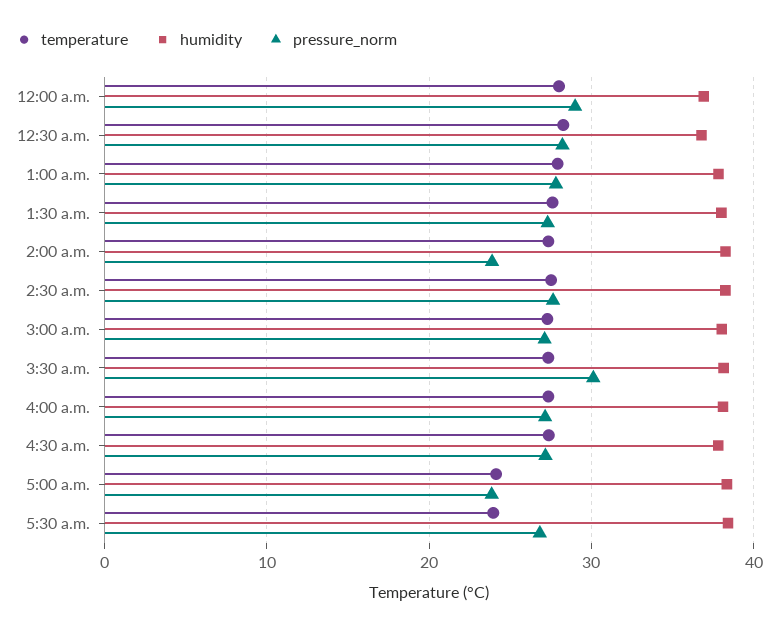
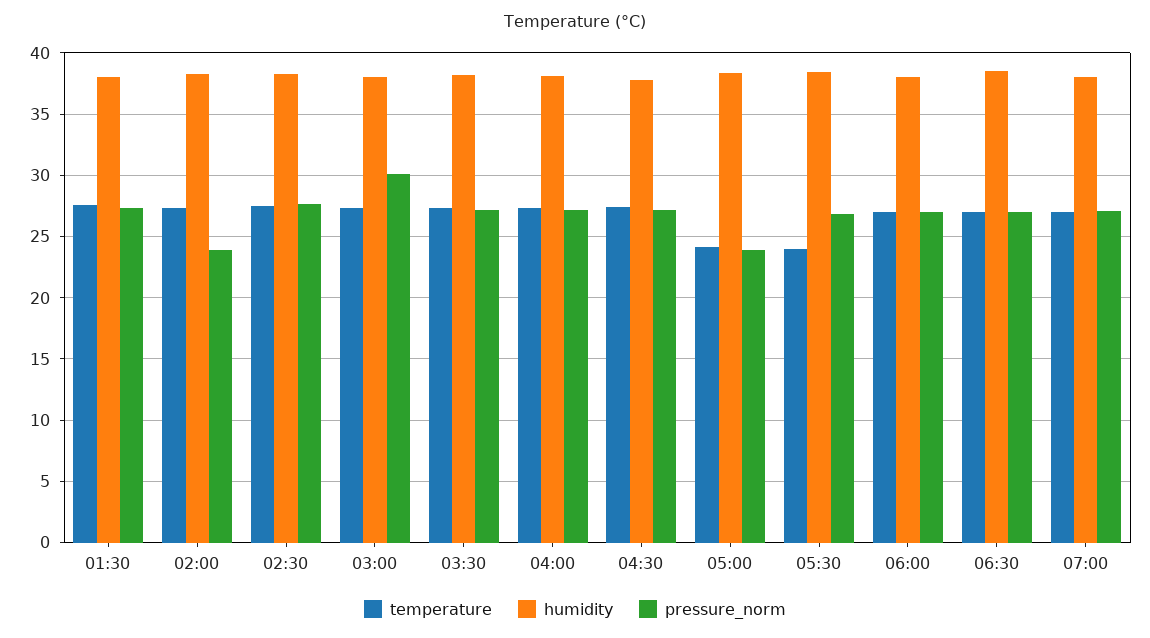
temperature, 12:00 a.m.: 28 -> none
humidity, 12:00 a.m.: 37 -> none
pressure_norm, 12:00 a.m.: 29 -> none
temperature, 12:30 a.m.: 28 -> none
humidity, 12:30 a.m.: 37 -> none
pressure_norm, 12:30 a.m.: 28 -> none
temperature, 1:00 a.m.: 28 -> none
humidity, 1:00 a.m.: 38 -> none
pressure_norm, 1:00 a.m.: 28 -> none
pressure_norm, 3:00 a.m.: 27 -> 30
pressure_norm, 3:30 a.m.: 30 -> 27
temperature, 06:00: none -> 27
humidity, 06:00: none -> 38
pressure_norm, 06:00: none -> 27
temperature, 06:30: none -> 27
humidity, 06:30: none -> 38.5
pressure_norm, 06:30: none -> 27
temperature, 07:00: none -> 27
humidity, 07:00: none -> 38
pressure_norm, 07:00: none -> 27

